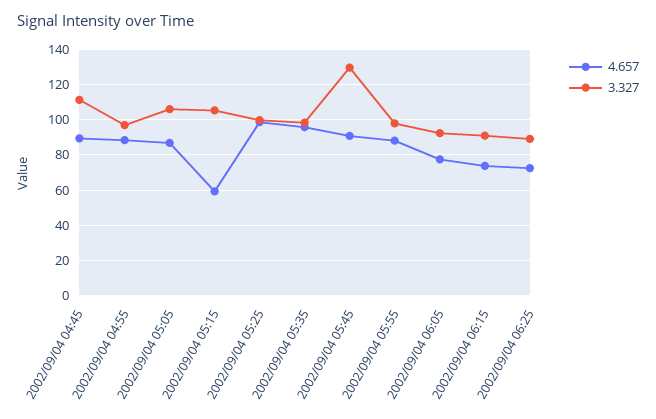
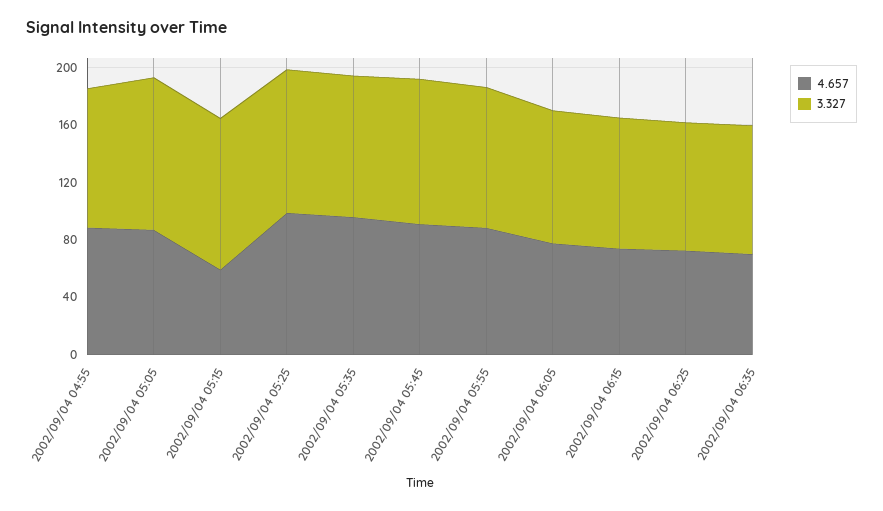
4.657, 2002/09/04 04:45: 90 -> none
3.327, 2002/09/04 04:45: 110 -> none
3.327, 2002/09/04 05:45: 130 -> 100
4.657, 2002/09/04 06:35: none -> 70
3.327, 2002/09/04 06:35: none -> 90

